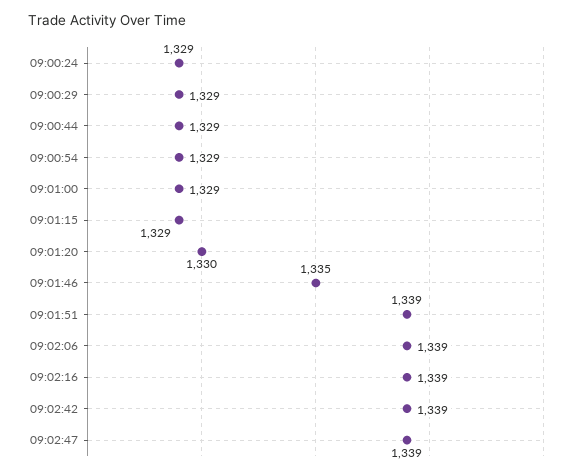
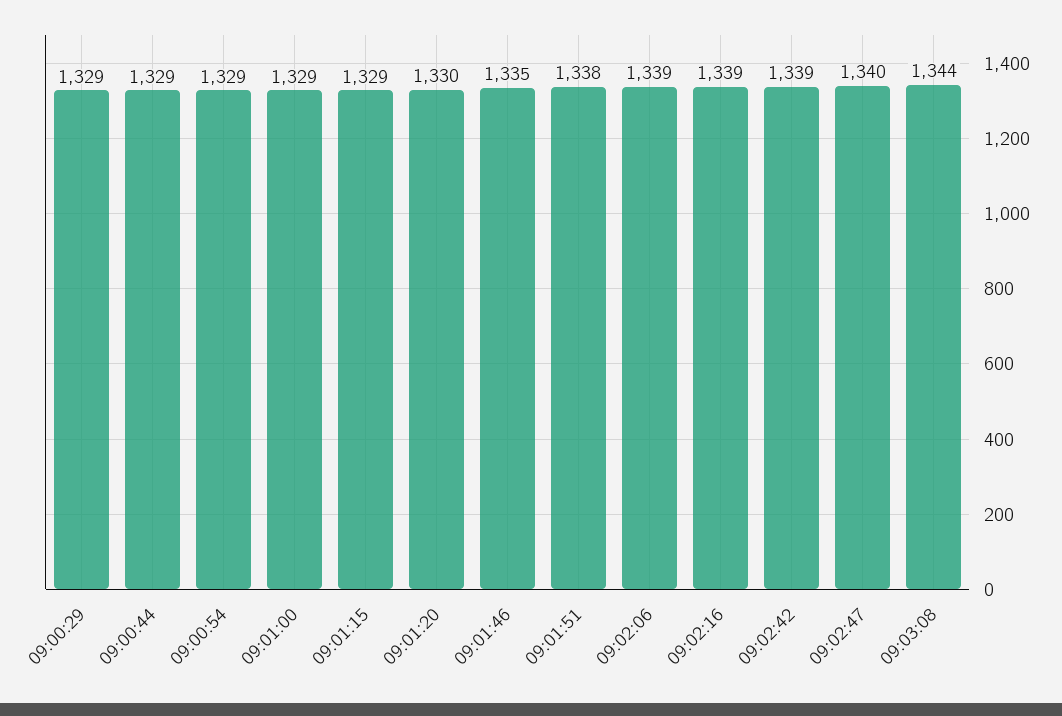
09:00:24: 1329 -> none
09:01:51: 1339 -> 1338
09:02:47: 1339 -> 1340
09:03:08: none -> 1344

